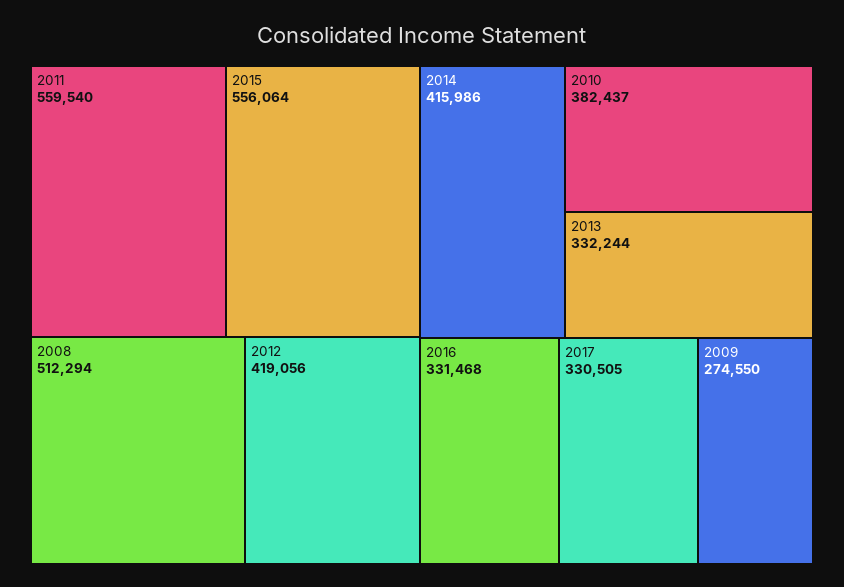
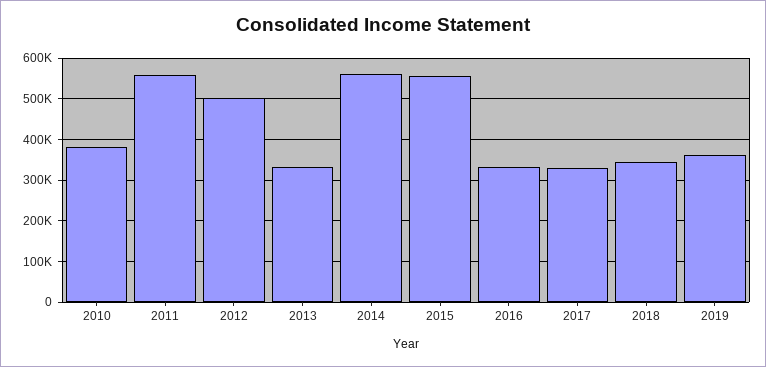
2008: 512294 -> none
2012: 419056 -> 500000
2014: 415986 -> 560000
2009: 274550 -> none
2018: none -> 340000
2019: none -> 360000

